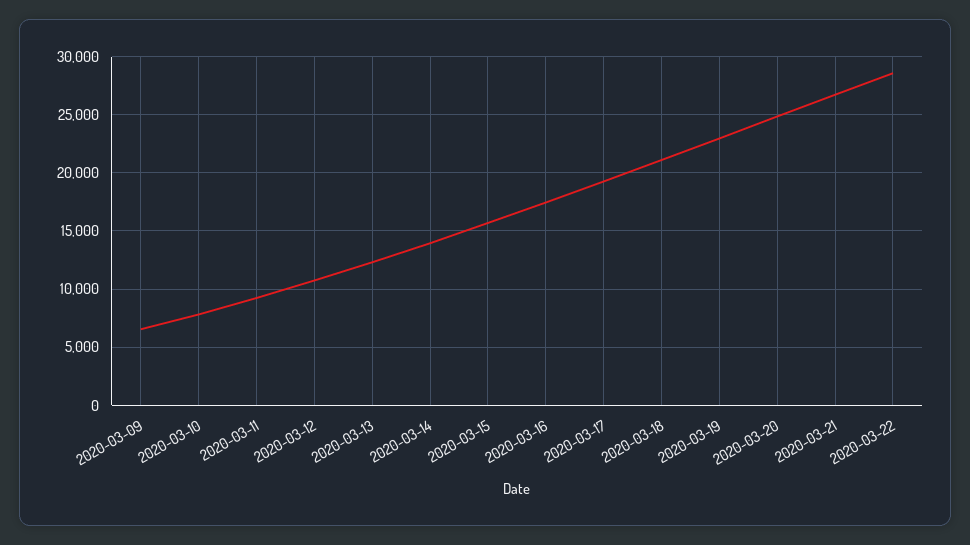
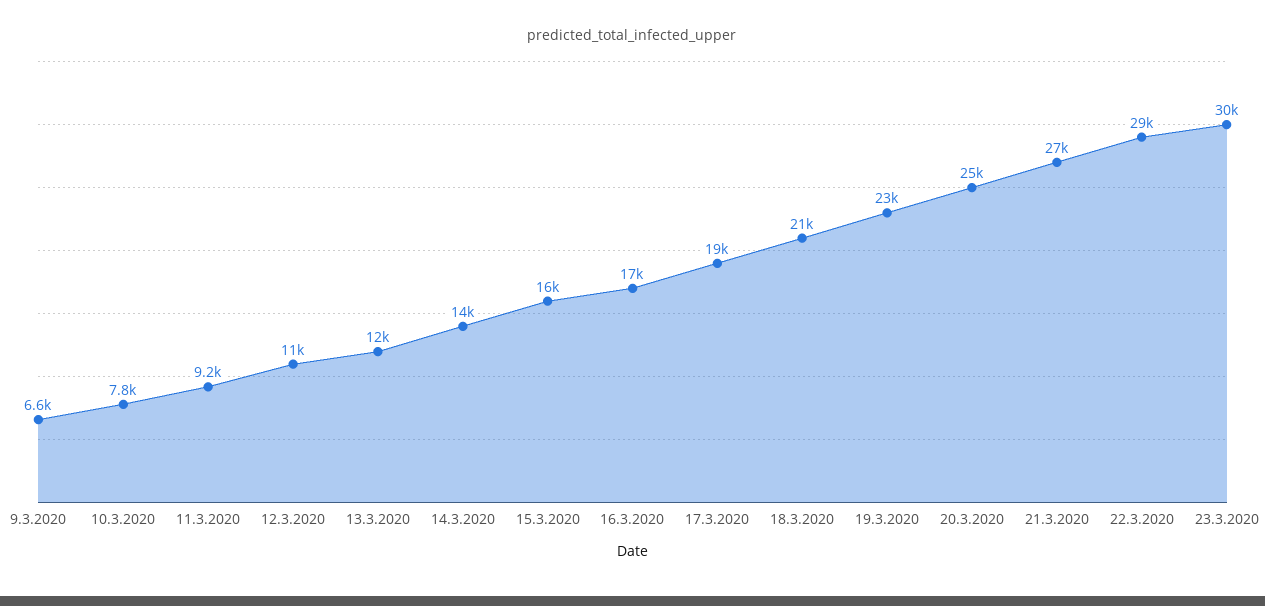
23.3.2020: none -> 30000

